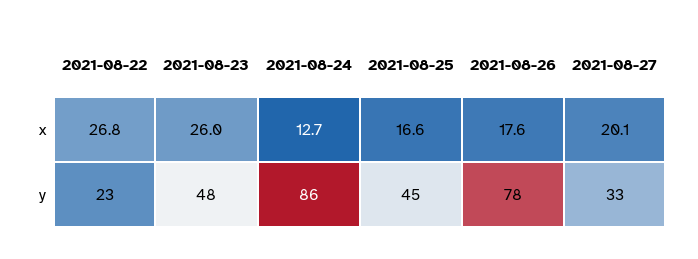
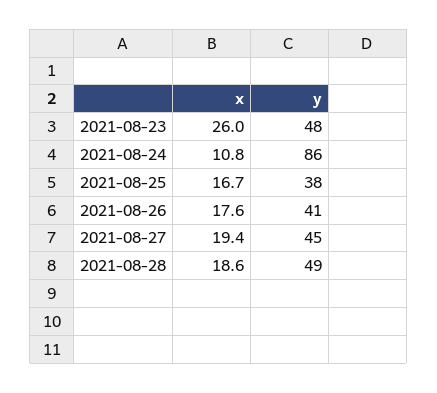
2021-08-22, x: 26.8 -> none
2021-08-24, x: 12.7 -> 10.8
2021-08-25, x: 16.6 -> 16.7
2021-08-27, x: 20.1 -> 19.4
2021-08-22, y: 23 -> none
2021-08-25, y: 45 -> 38
2021-08-26, y: 78 -> 41
2021-08-27, y: 33 -> 45
2021-08-28, x: none -> 18.6
2021-08-28, y: none -> 49

